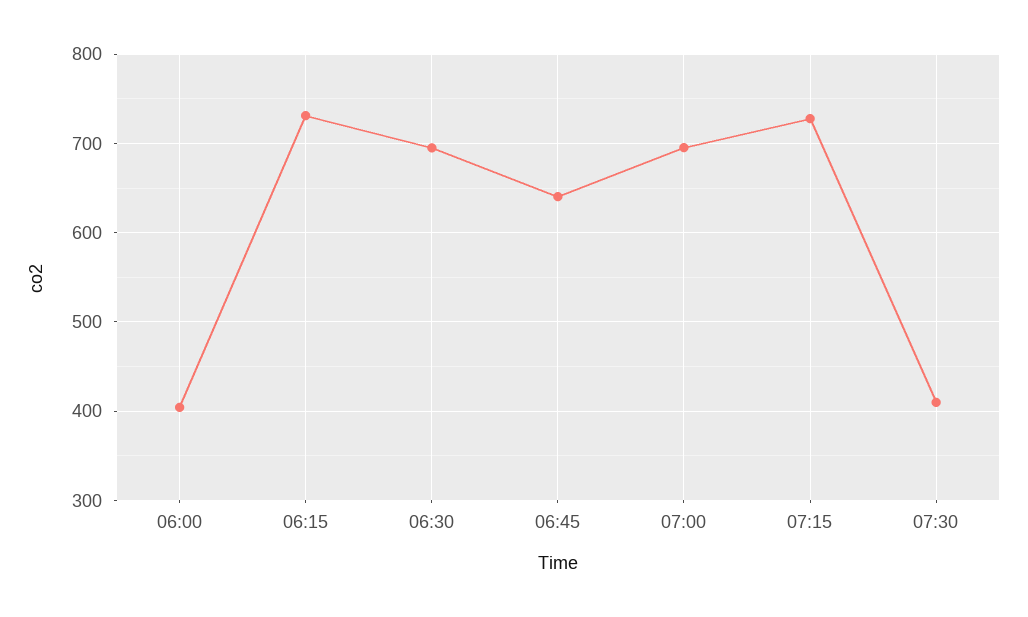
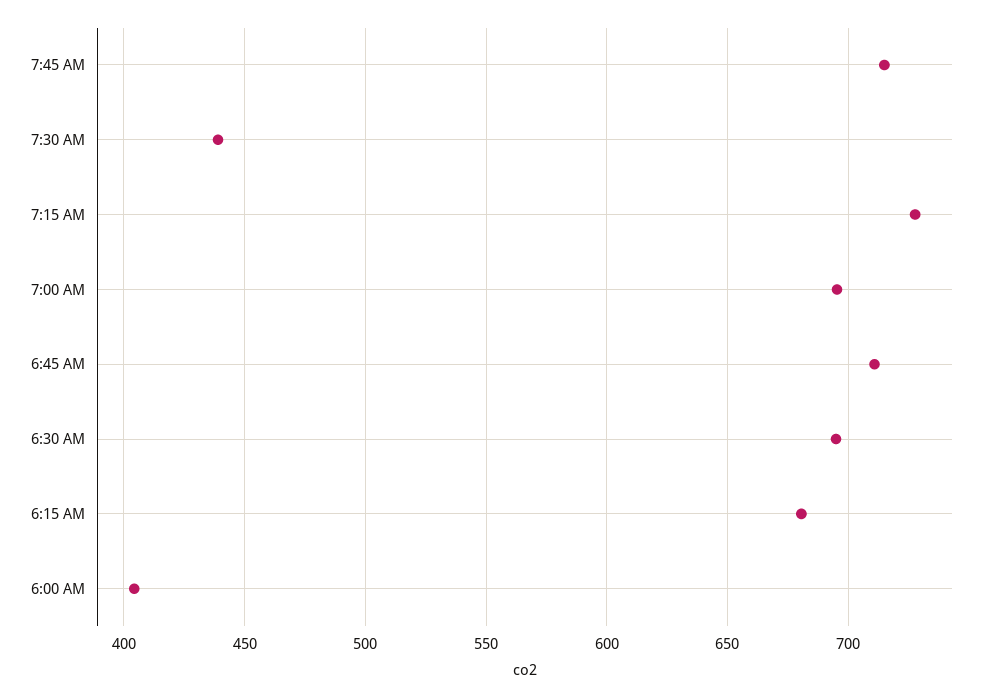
06:15: 730 -> 680
06:45: 640 -> 710
07:30: 410 -> 440
7:45 AM: none -> 715

